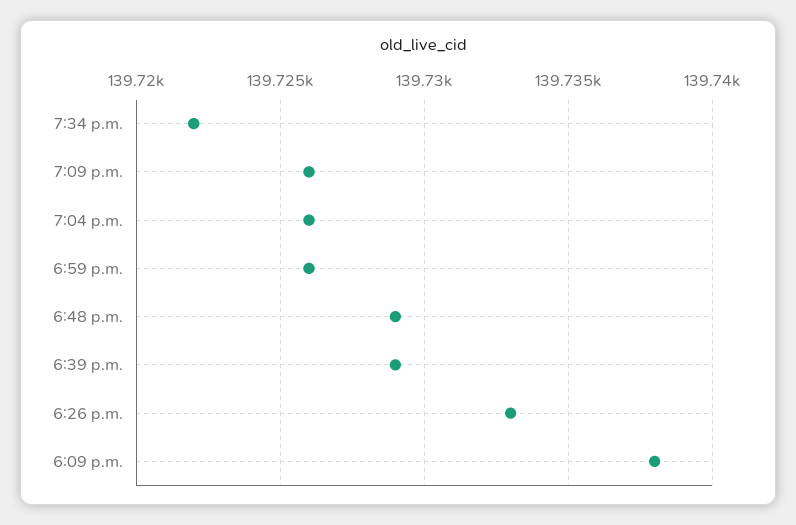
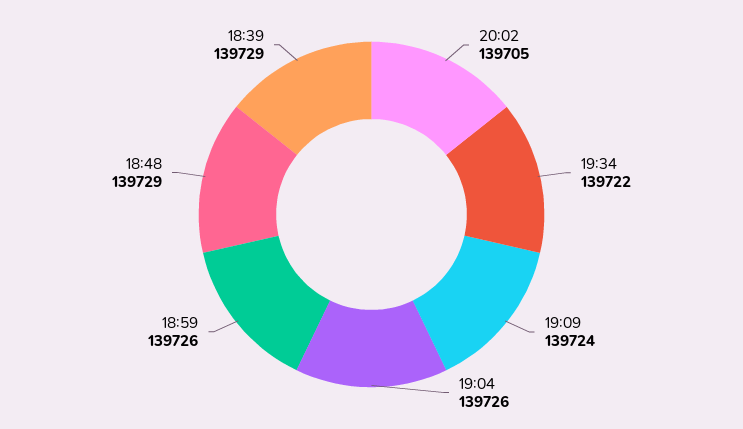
7:09 p.m.: 139726 -> 139724
6:26 p.m.: 139733 -> none
6:09 p.m.: 139738 -> none
20:02: none -> 139705

